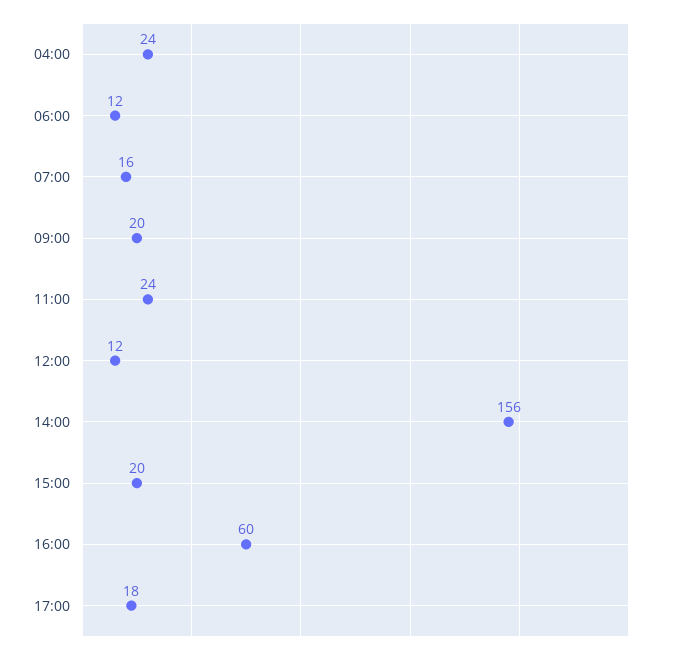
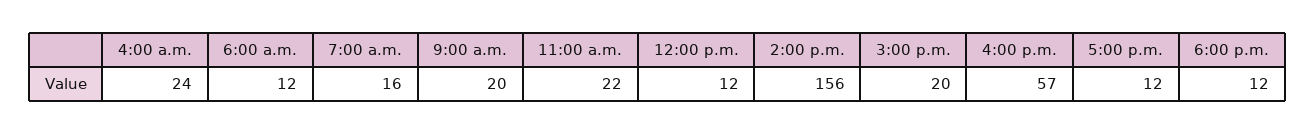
11:00: 24 -> 22
16:00: 60 -> 57
17:00: 18 -> 12
6:00 p.m.: none -> 12

